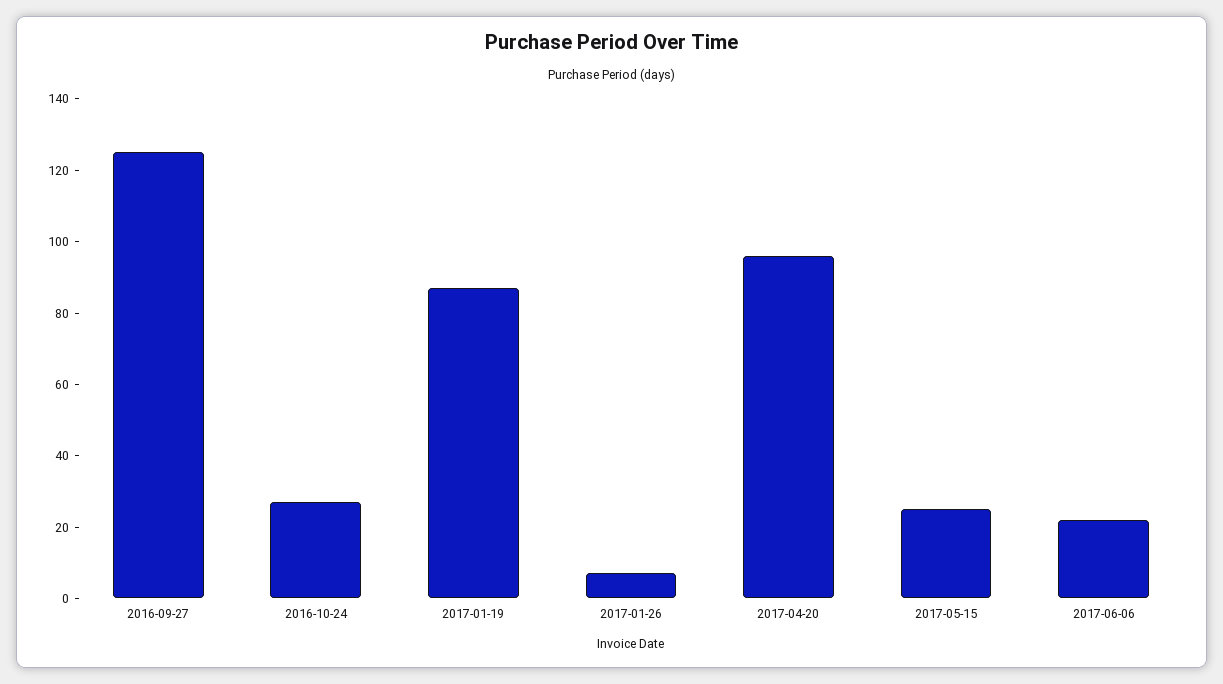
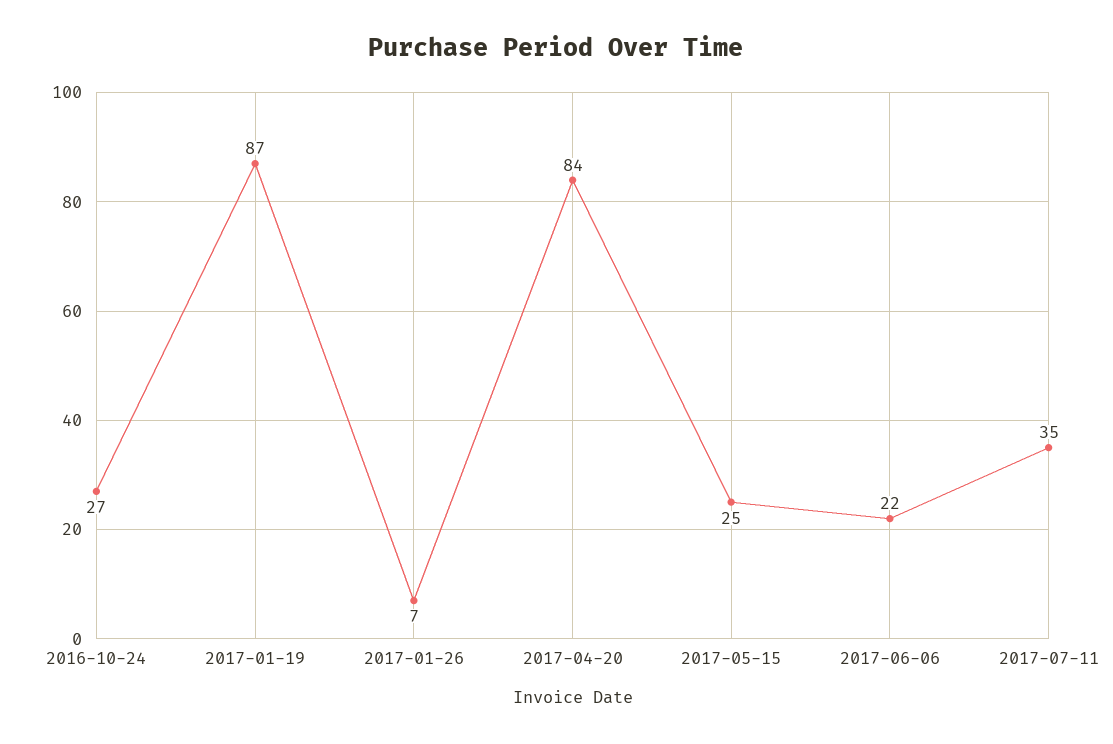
2016-09-27: 125 -> none
2017-04-20: 95 -> 84
2017-07-11: none -> 35

